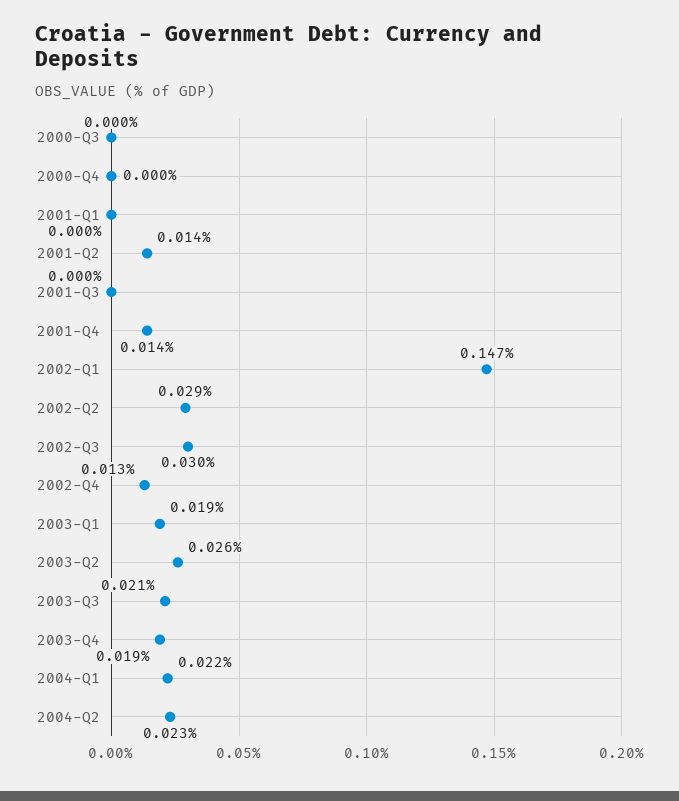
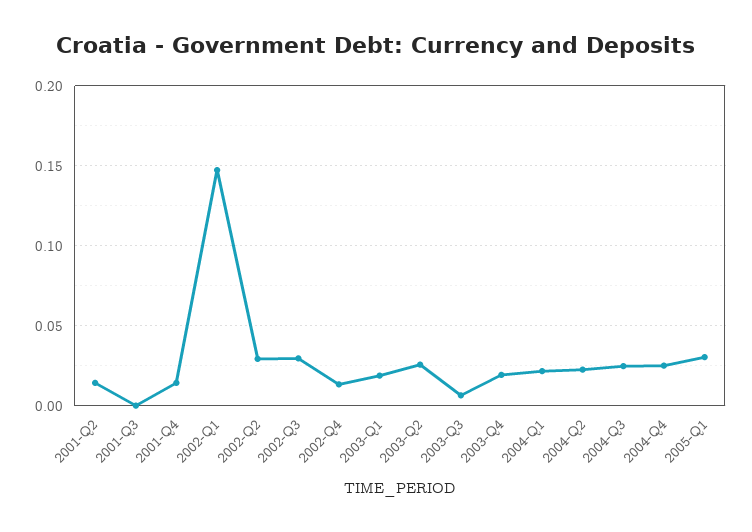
2000-Q3: 0 -> none
2000-Q4: 0 -> none
2001-Q1: 0 -> none
2003-Q3: 0.021 -> 0.005
2004-Q3: none -> 0.025
2004-Q4: none -> 0.025
2005-Q1: none -> 0.03

